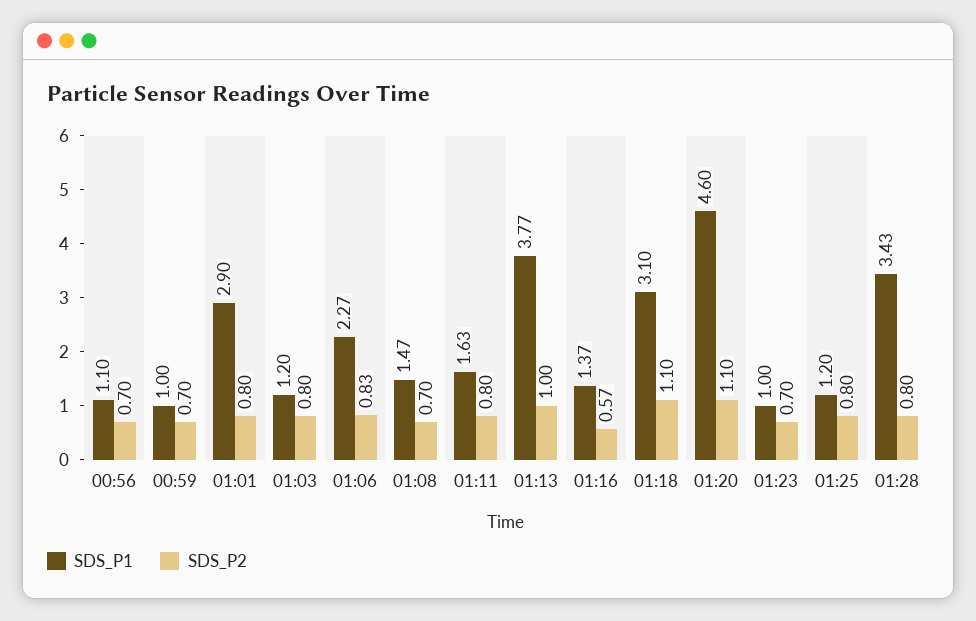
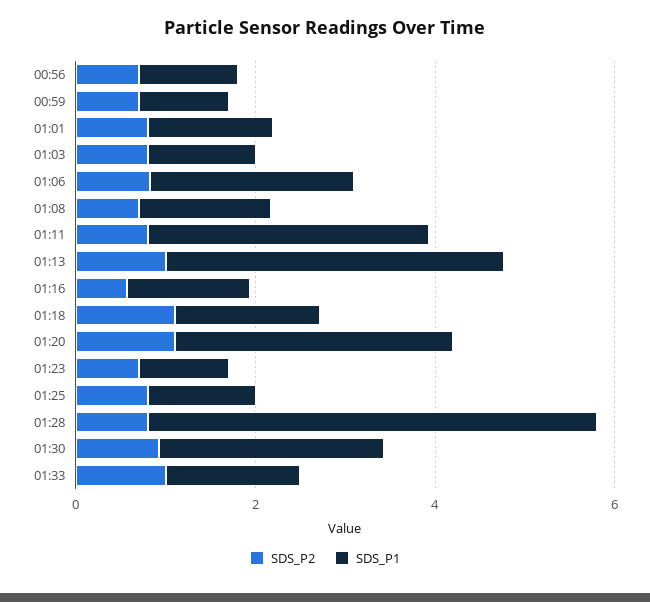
SDS_P1, 01:01: 2.9 -> 1.5
SDS_P1, 01:11: 1.63 -> 3
SDS_P1, 01:18: 3.1 -> 1.5
SDS_P1, 01:20: 4.6 -> 3
SDS_P1, 01:28: 3.43 -> 5
SDS_P2, 01:30: none -> 1
SDS_P1, 01:30: none -> 2.5
SDS_P2, 01:33: none -> 1
SDS_P1, 01:33: none -> 1.5

